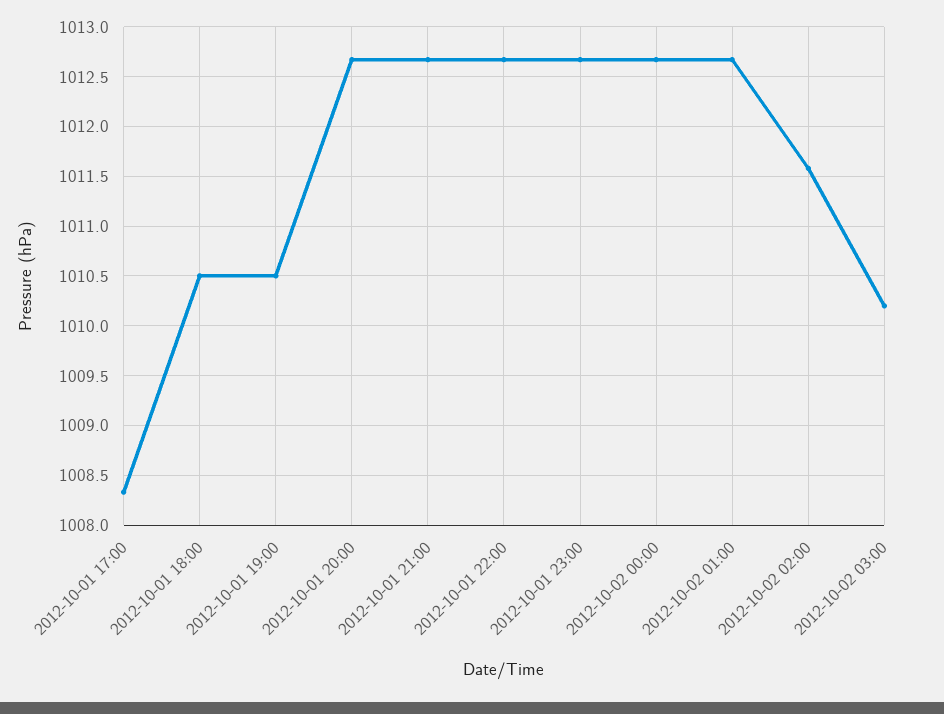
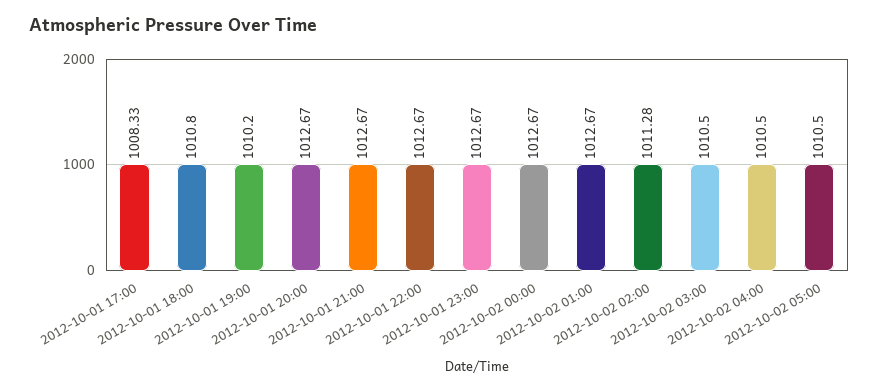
2012-10-01 18:00: 1010.5 -> 1010.8
2012-10-01 19:00: 1010.5 -> 1010.2
2012-10-02 02:00: 1011.6 -> 1011.28
2012-10-02 03:00: 1010.2 -> 1010.5
2012-10-02 04:00: none -> 1010.5
2012-10-02 05:00: none -> 1010.5

